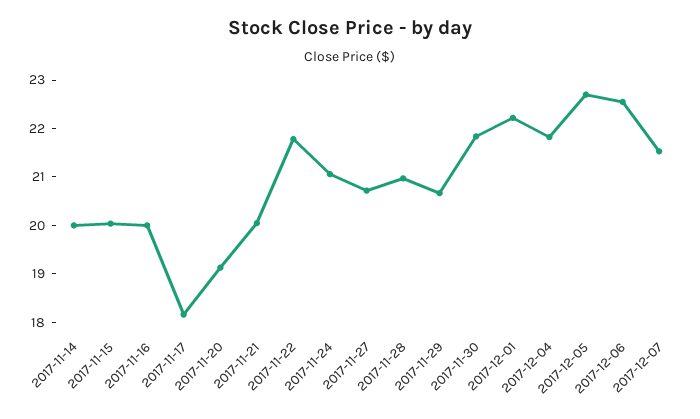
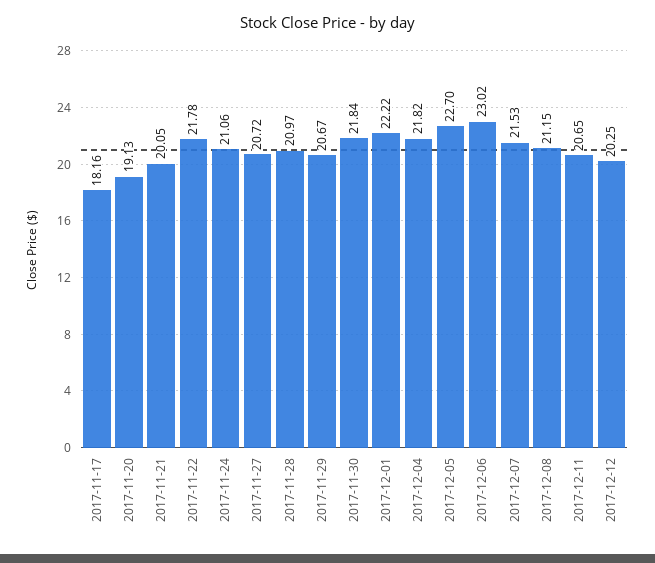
2017-11-14: 20 -> none
2017-11-15: 20 -> none
2017-11-16: 20 -> none
2017-12-06: 22.6 -> 23.02
2017-12-08: none -> 21.15
2017-12-11: none -> 20.65
2017-12-12: none -> 20.25

